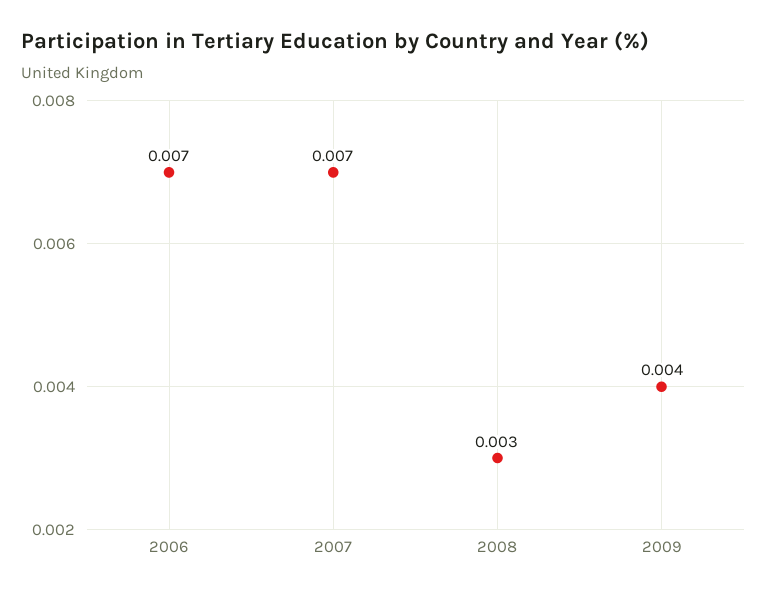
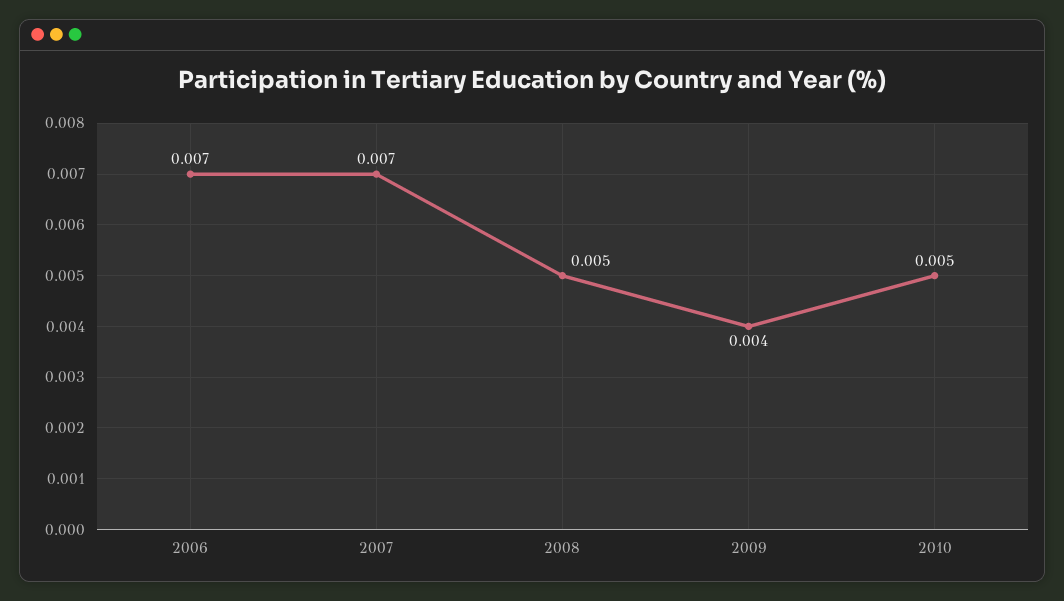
2008: 0.003 -> 0.005
2010: none -> 0.005

